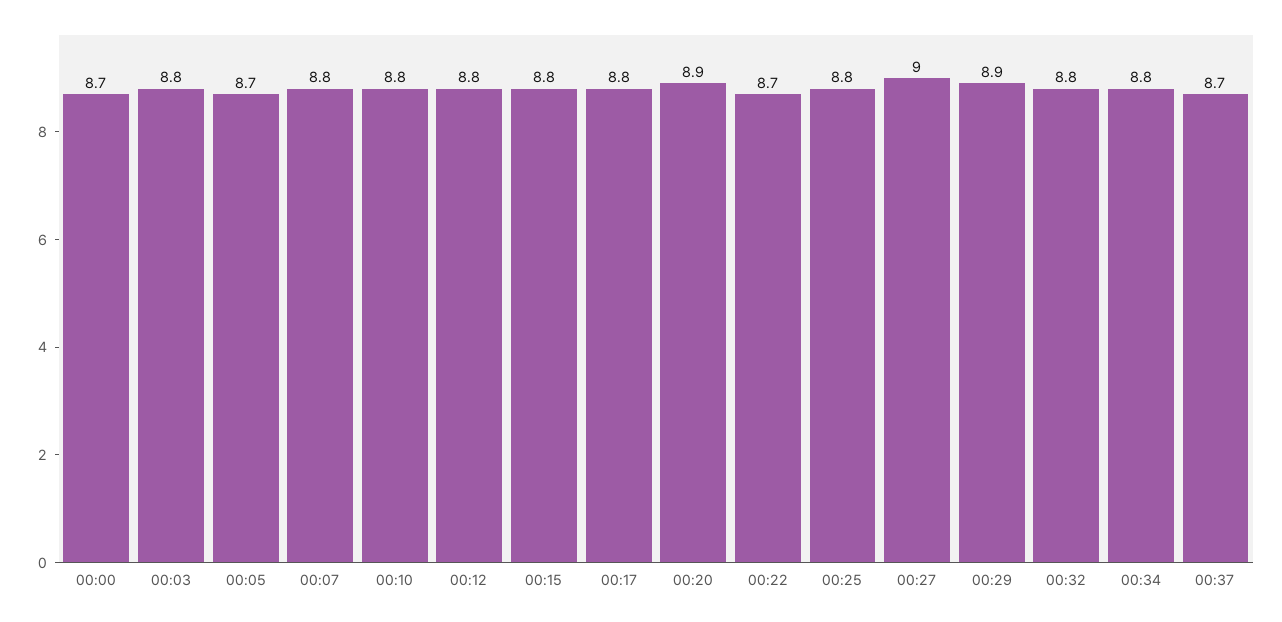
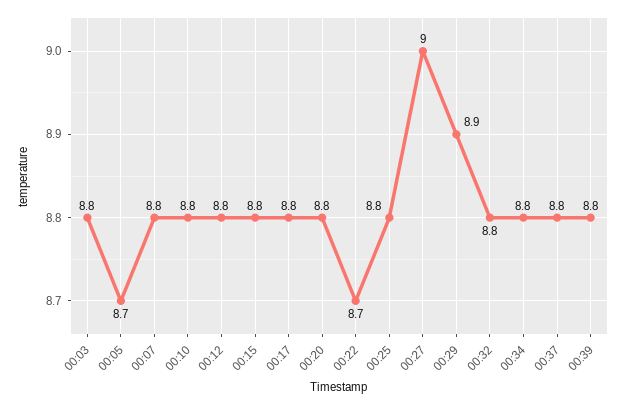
00:00: 8.7 -> none
00:20: 8.9 -> 8.8
00:37: 8.7 -> 8.8
00:39: none -> 8.8

